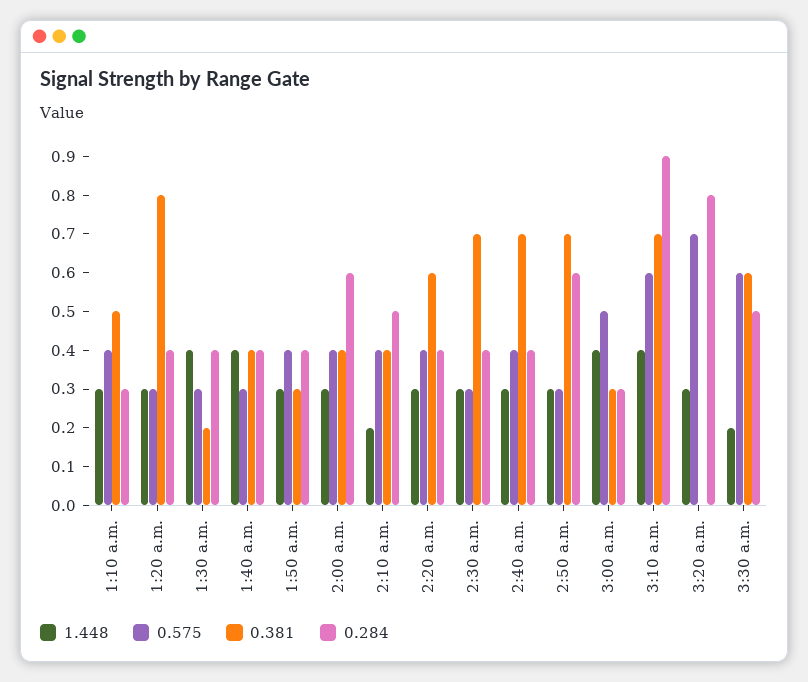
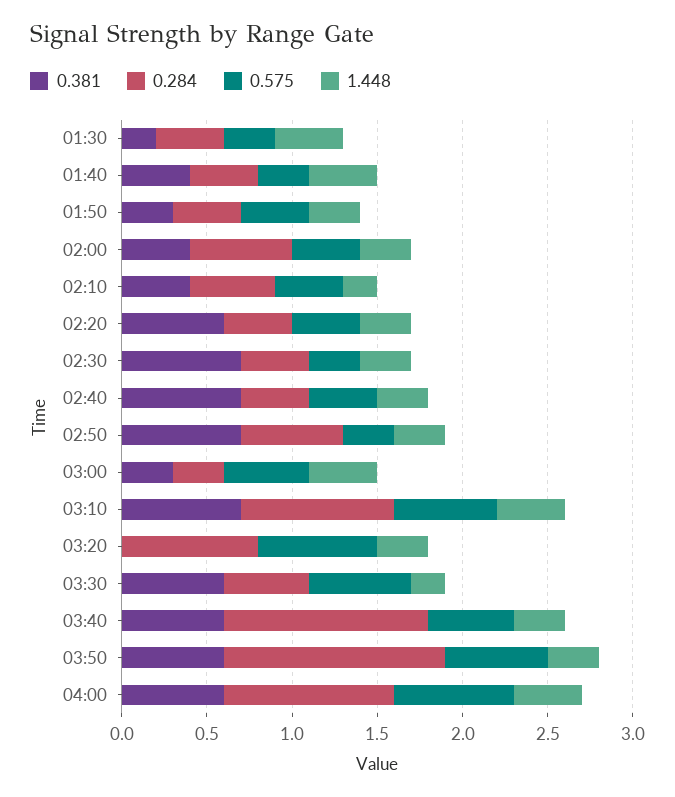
1.448, 1:10 a.m.: 0.3 -> none
0.575, 1:10 a.m.: 0.4 -> none
0.381, 1:10 a.m.: 0.5 -> none
0.284, 1:10 a.m.: 0.3 -> none
1.448, 1:20 a.m.: 0.3 -> none
0.575, 1:20 a.m.: 0.3 -> none
0.381, 1:20 a.m.: 0.8 -> none
0.284, 1:20 a.m.: 0.4 -> none
0.381, 03:40: none -> 0.6
0.284, 03:40: none -> 1.2
0.575, 03:40: none -> 0.5
1.448, 03:40: none -> 0.3
0.381, 03:50: none -> 0.6
0.284, 03:50: none -> 1.3
0.575, 03:50: none -> 0.6
1.448, 03:50: none -> 0.3
0.381, 04:00: none -> 0.6
0.284, 04:00: none -> 1
0.575, 04:00: none -> 0.7
1.448, 04:00: none -> 0.4

